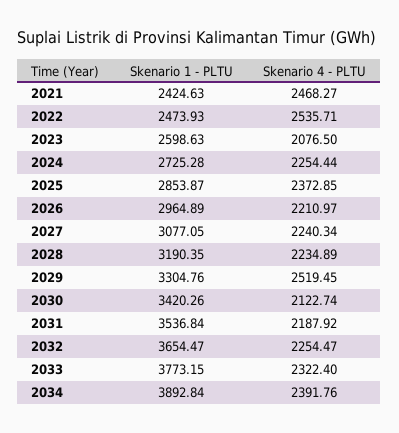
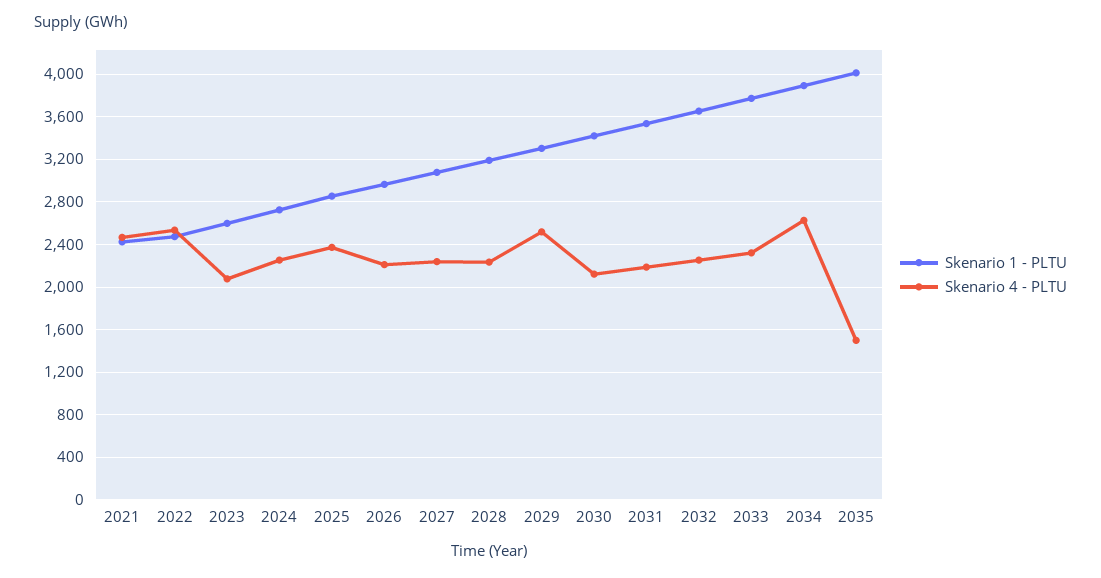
Skenario 4 - PLTU, 2034: 2391.76 -> 2600
Skenario 1 - PLTU, 2035: none -> 4000
Skenario 4 - PLTU, 2035: none -> 1500

